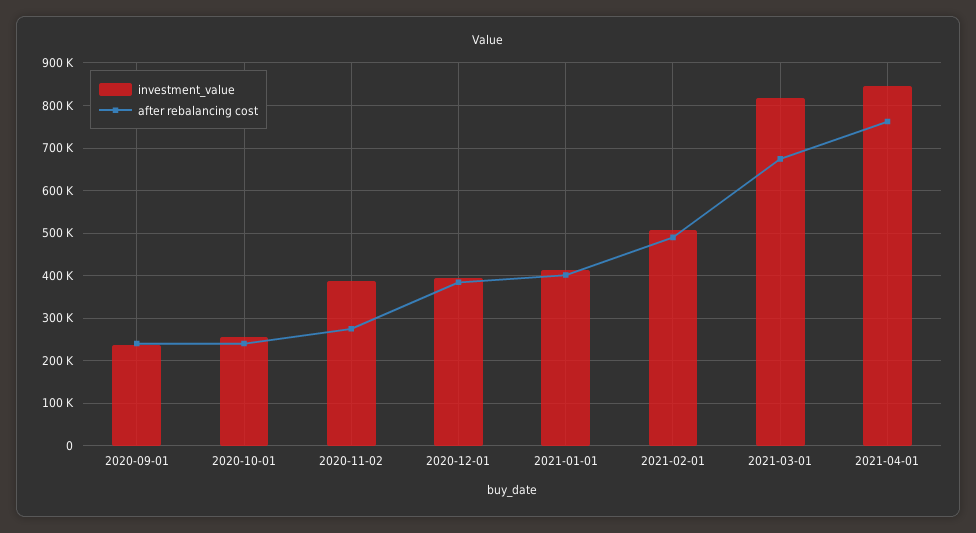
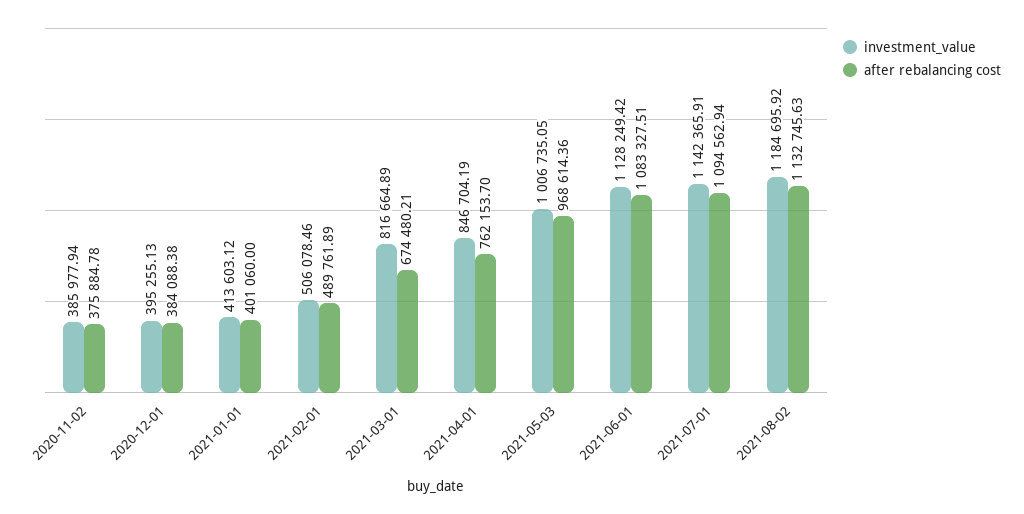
investment_value, 2020-09-01: 240000 -> none
after rebalancing cost, 2020-09-01: 240000 -> none
investment_value, 2020-10-01: 260000 -> none
after rebalancing cost, 2020-10-01: 240000 -> none
after rebalancing cost, 2020-11-02: 280000 -> 375884.78
investment_value, 2021-05-03: none -> 1006735.05
after rebalancing cost, 2021-05-03: none -> 968614.36
investment_value, 2021-06-01: none -> 1128249.42
after rebalancing cost, 2021-06-01: none -> 1083327.51
investment_value, 2021-07-01: none -> 1142365.91
after rebalancing cost, 2021-07-01: none -> 1094562.94
investment_value, 2021-08-02: none -> 1184695.92
after rebalancing cost, 2021-08-02: none -> 1132745.63

